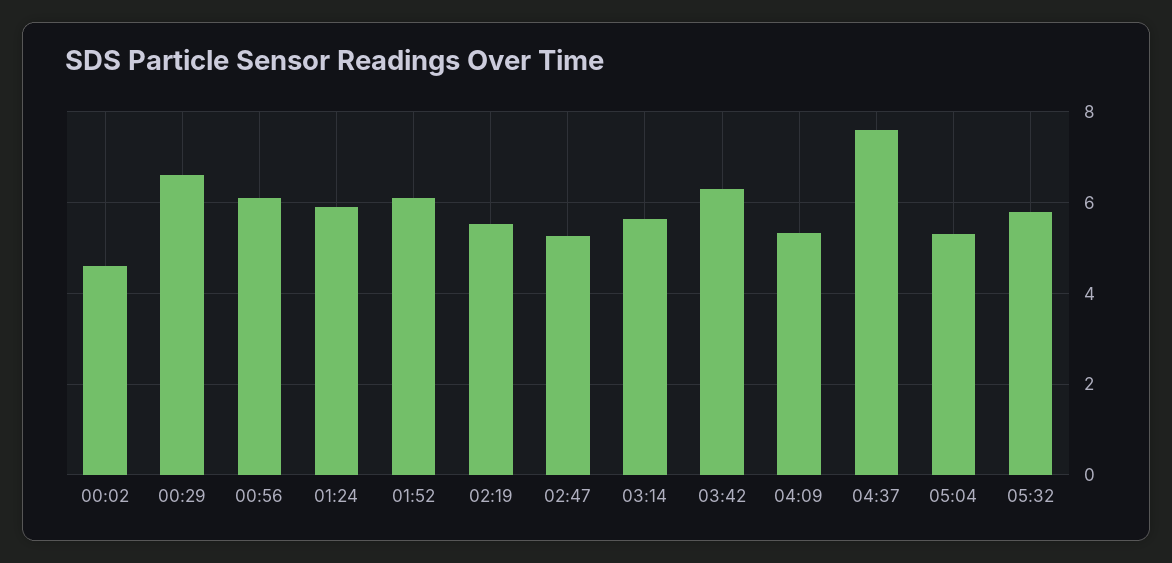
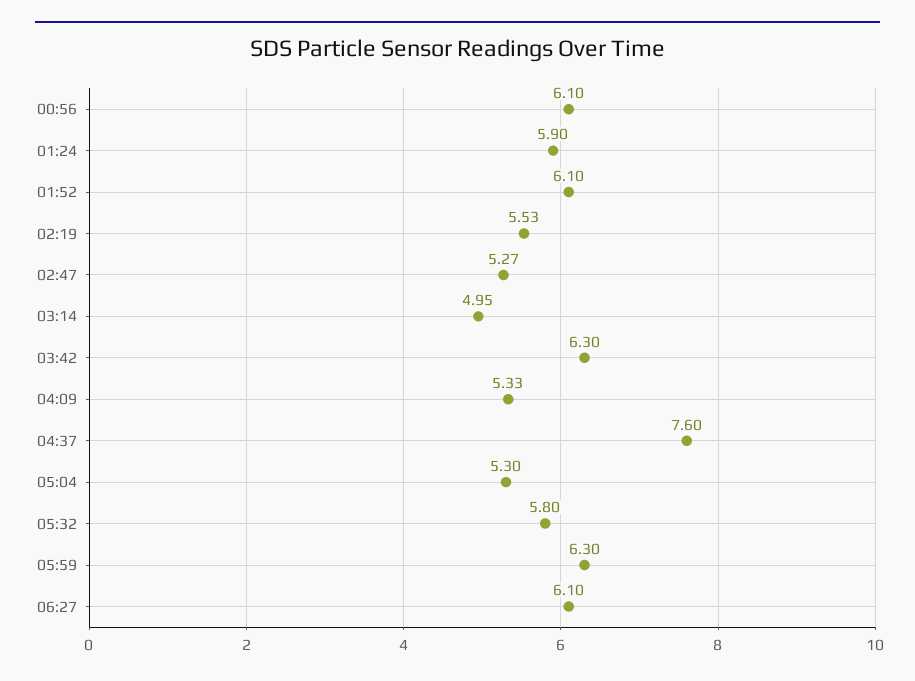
00:02: 4.6 -> none
00:29: 6.6 -> none
03:14: 5.6 -> 4.95
05:59: none -> 6.3
06:27: none -> 6.1

